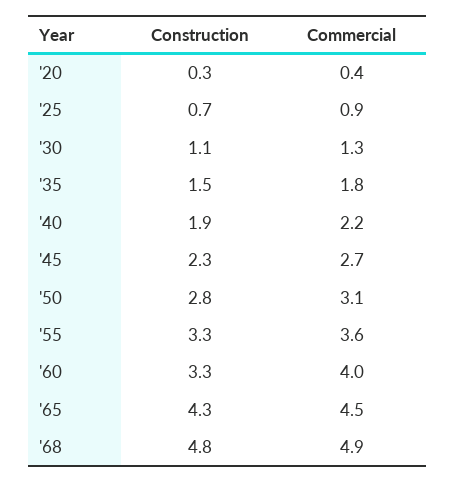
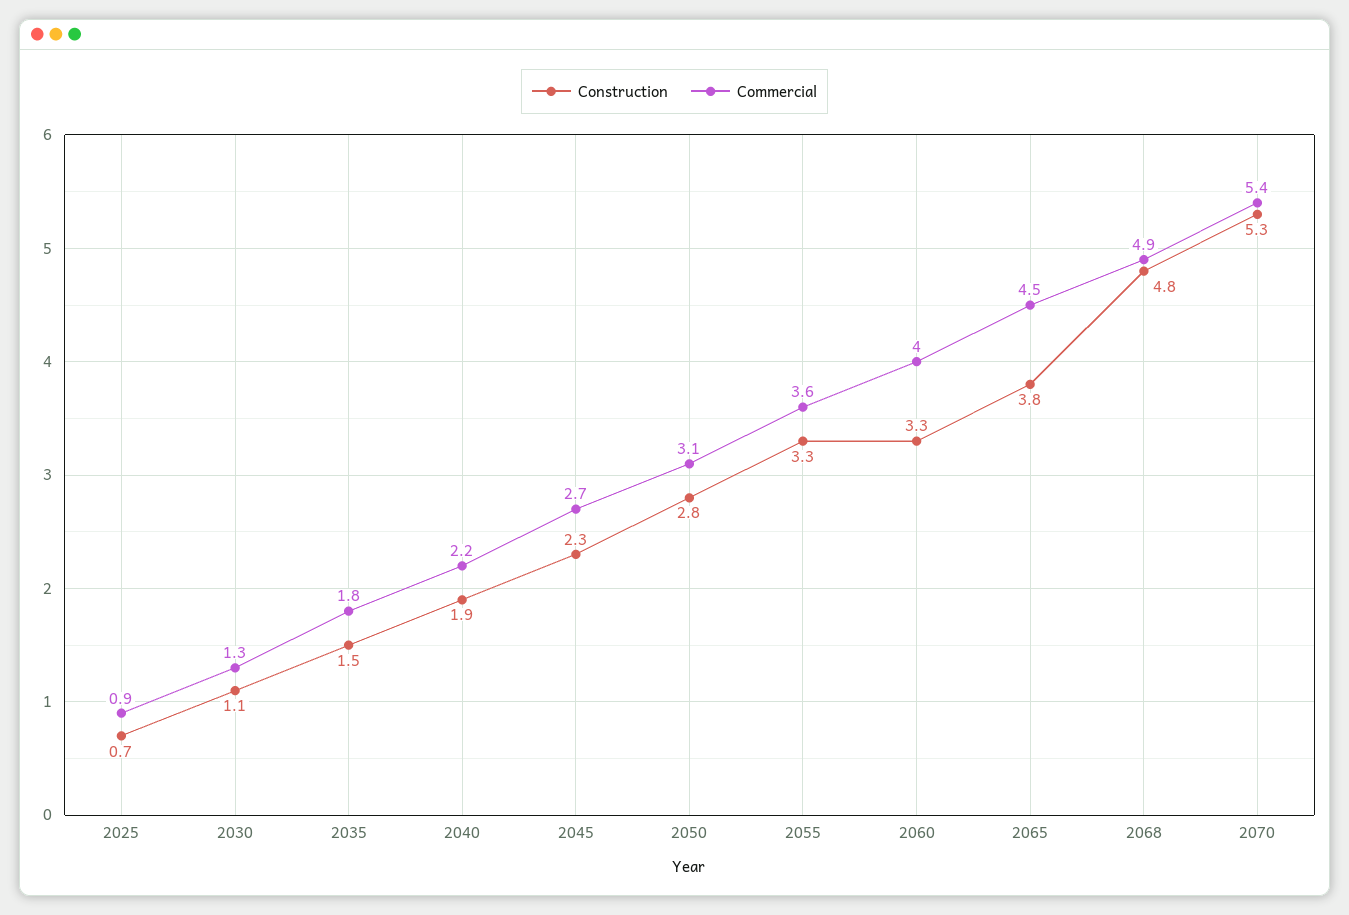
Construction, '20: 0.3 -> none
Commercial, '20: 0.4 -> none
Construction, '65: 4.3 -> 3.8
Construction, 2070: none -> 5.3
Commercial, 2070: none -> 5.4

